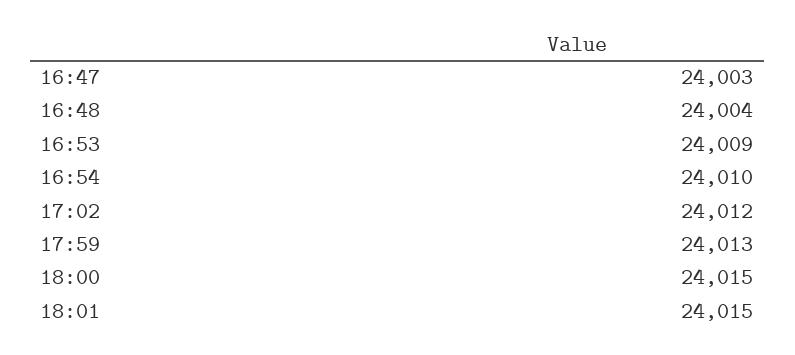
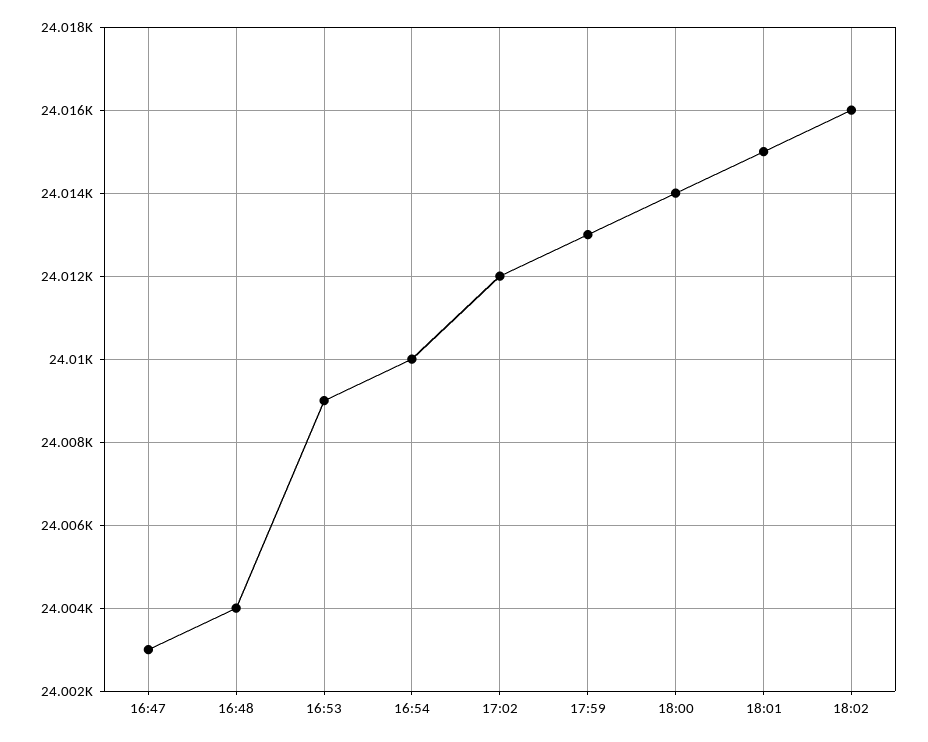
18:00: 24015 -> 24014
18:02: none -> 24016

